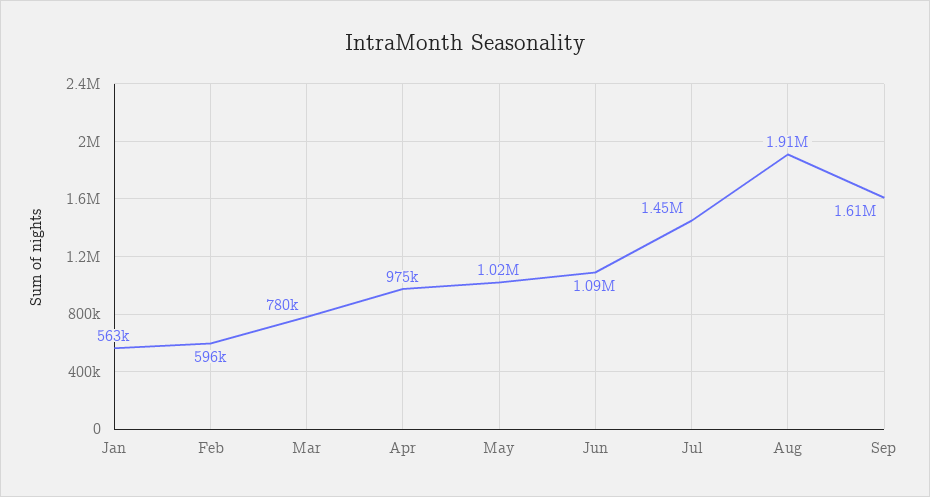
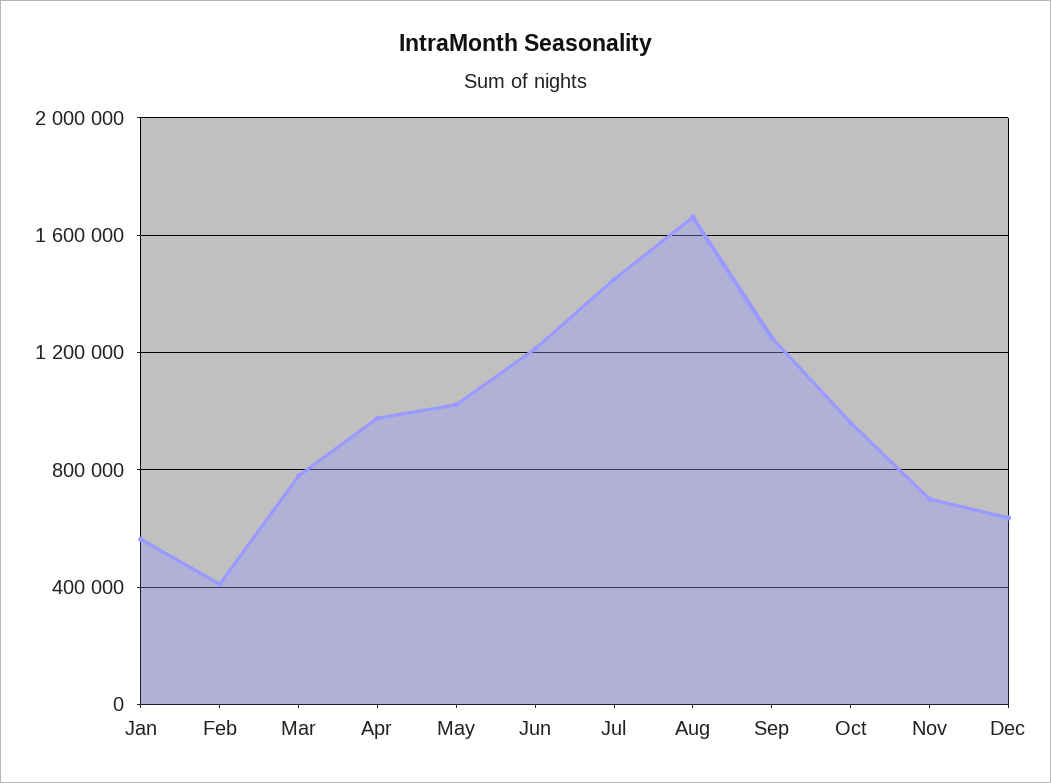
Feb: 596000 -> 400000
Jun: 1090000 -> 1200000
Aug: 1910000 -> 1650000
Sep: 1610000 -> 1250000
Oct: none -> 950000
Nov: none -> 700000
Dec: none -> 650000

